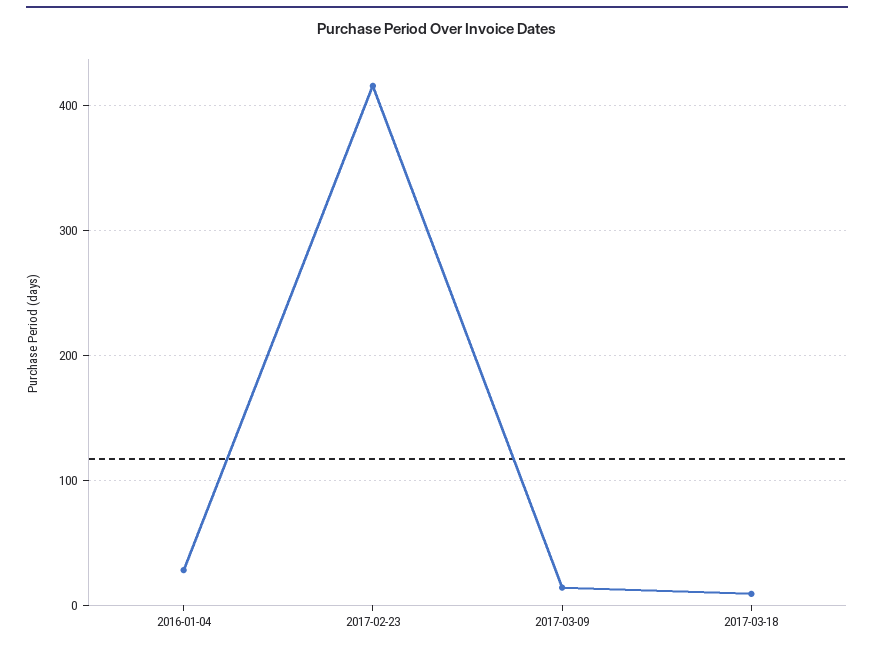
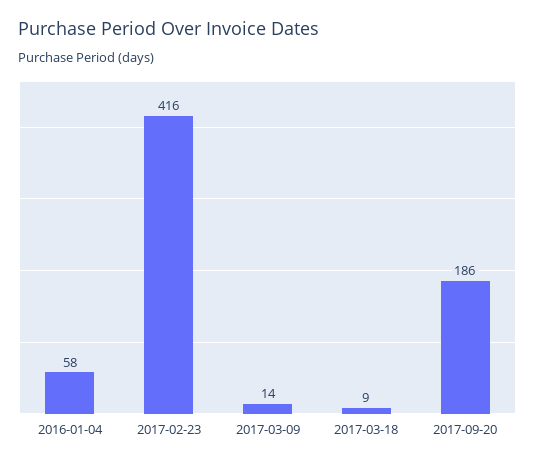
2016-01-04: 30 -> 58
2017-09-20: none -> 186

